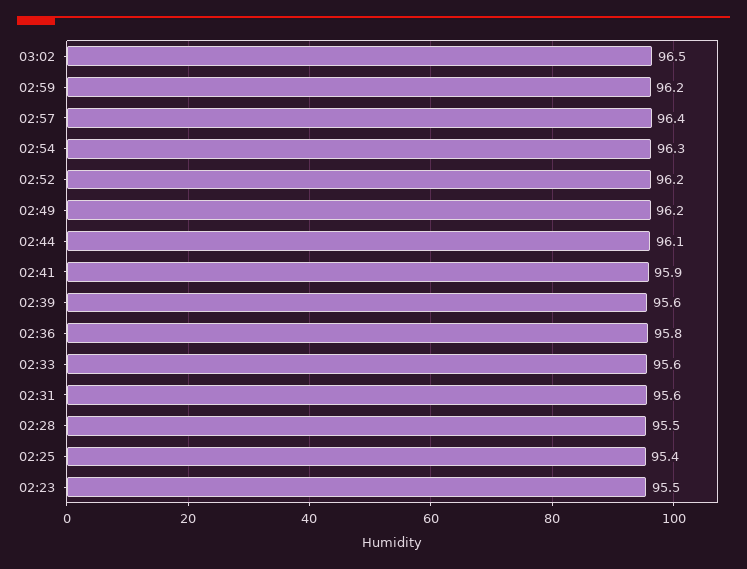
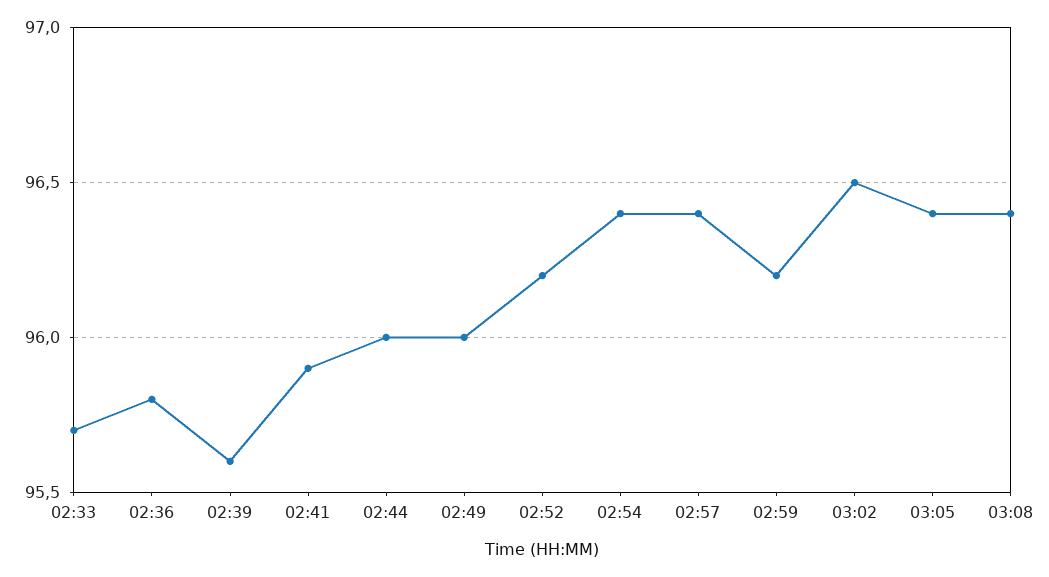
02:54: 96.3 -> 96.4
02:49: 96.2 -> 96
02:44: 96.1 -> 96
02:33: 95.6 -> 95.7
02:31: 95.6 -> none
02:28: 95.5 -> none
02:25: 95.4 -> none
02:23: 95.5 -> none
03:05: none -> 96.4
03:08: none -> 96.4

